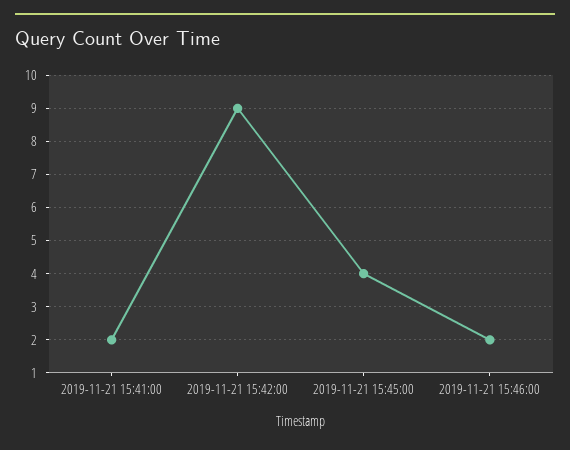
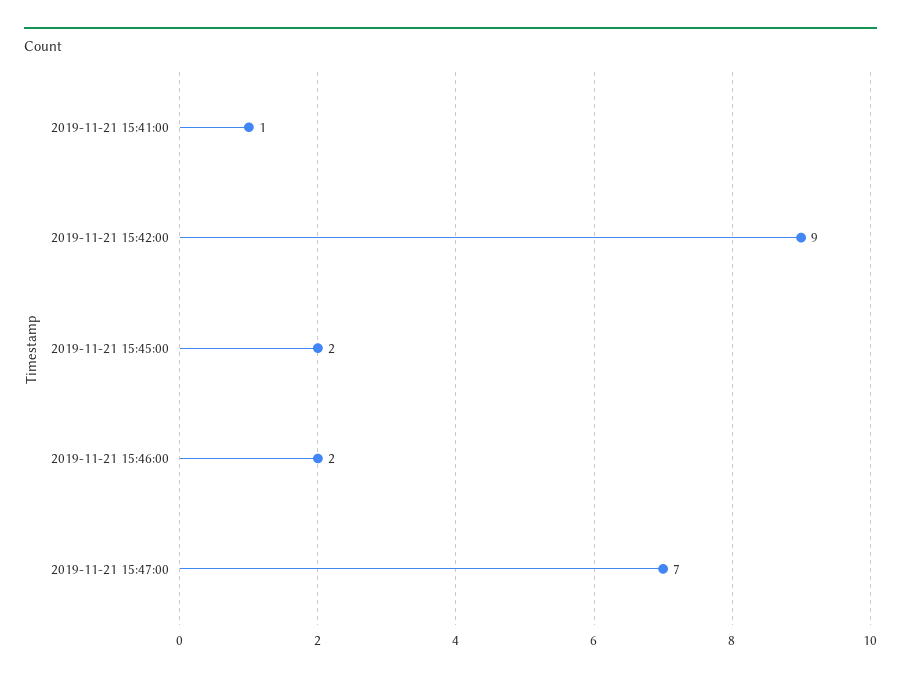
2019-11-21 15:41:00: 2 -> 1
2019-11-21 15:45:00: 4 -> 2
2019-11-21 15:47:00: none -> 7

